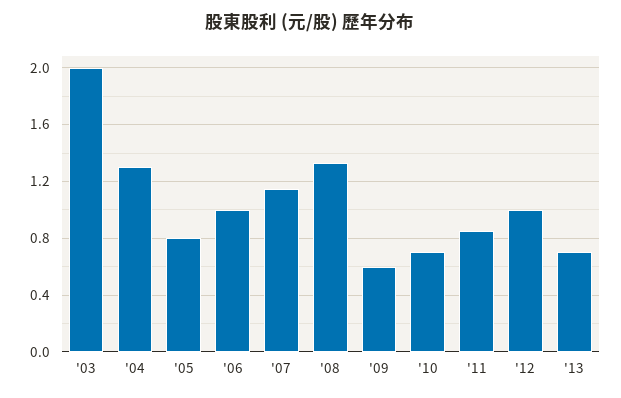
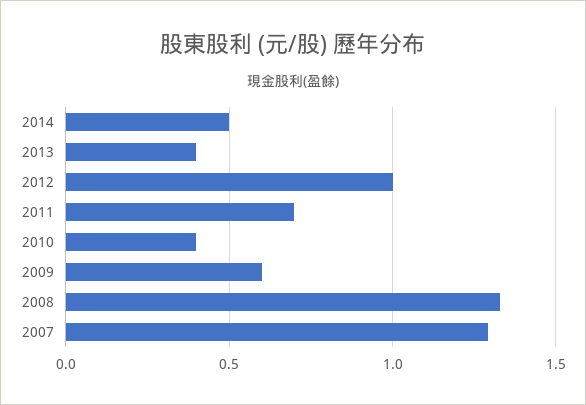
'03: 2 -> none
'04: 1.3 -> none
'05: 0.8 -> none
'06: 1 -> none
'07: 1.15 -> 1.3
'10: 0.7 -> 0.4
'11: 0.85 -> 0.7
'13: 0.7 -> 0.4
2014: none -> 0.5

